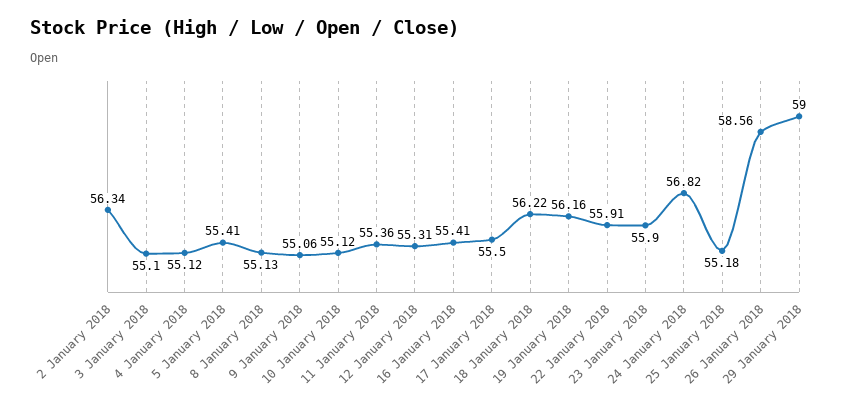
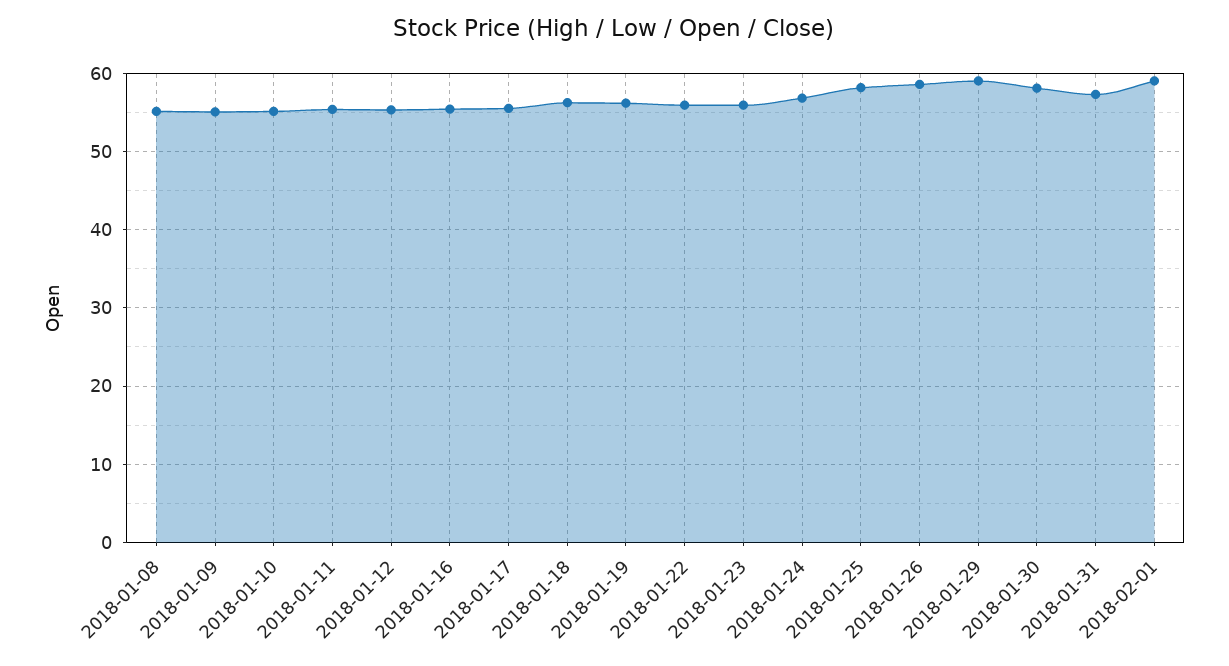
2 January 2018: 56.34 -> none
3 January 2018: 55.1 -> none
4 January 2018: 55.12 -> none
5 January 2018: 55.41 -> none
25 January 2018: 55.18 -> 58
2018-01-30: none -> 58
2018-01-31: none -> 57
2018-02-01: none -> 59

